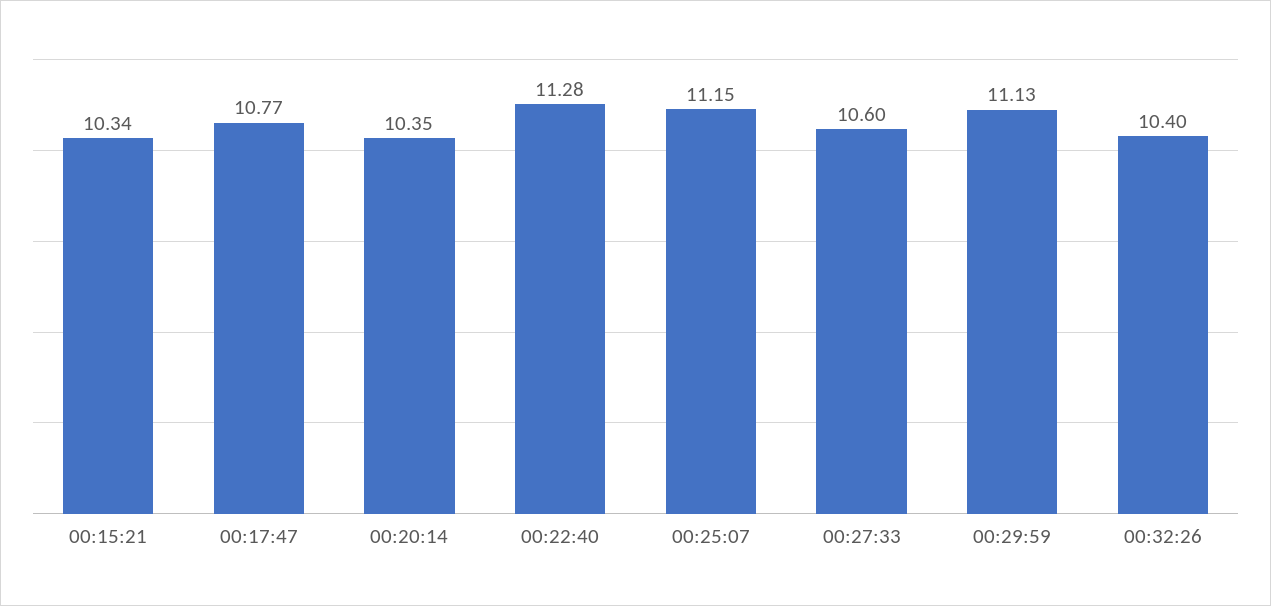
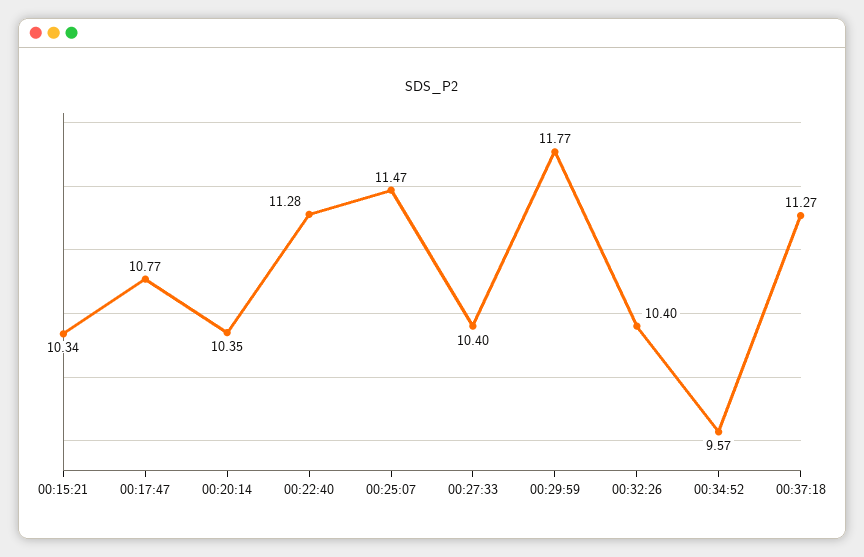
00:25:07: 11.15 -> 11.47
00:27:33: 10.6 -> 10.4
00:29:59: 11.13 -> 11.77
00:34:52: none -> 9.57
00:37:18: none -> 11.27

